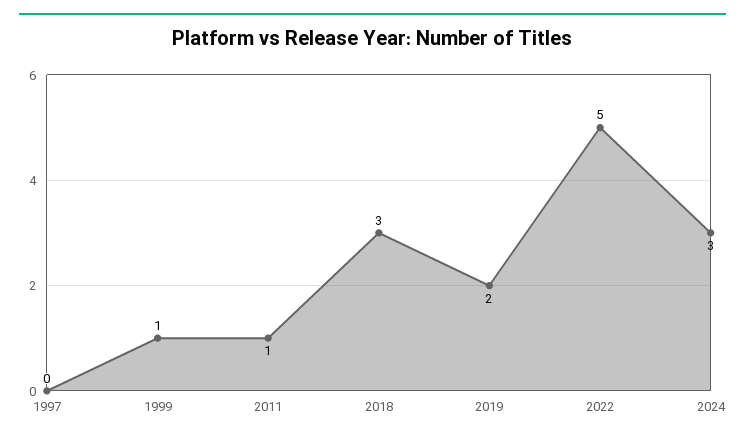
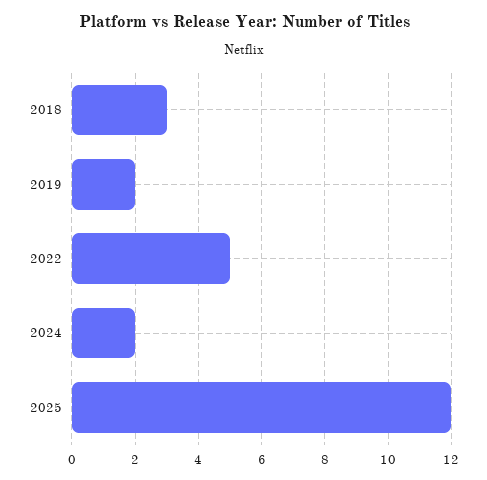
1997: 0 -> none
1999: 1 -> none
2011: 1 -> none
2024: 3 -> 2
2025: none -> 12

